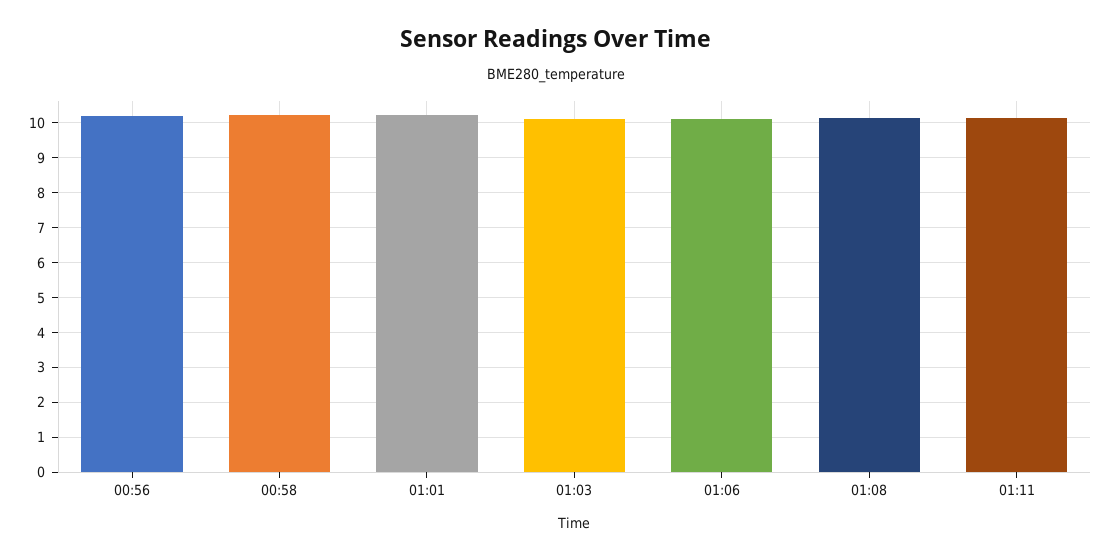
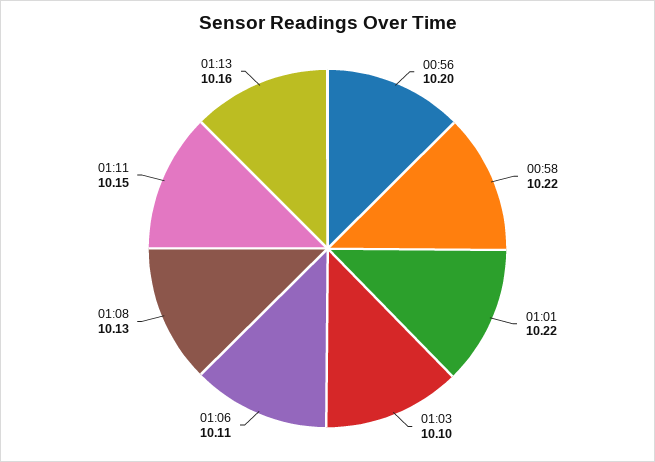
01:13: none -> 10.16

